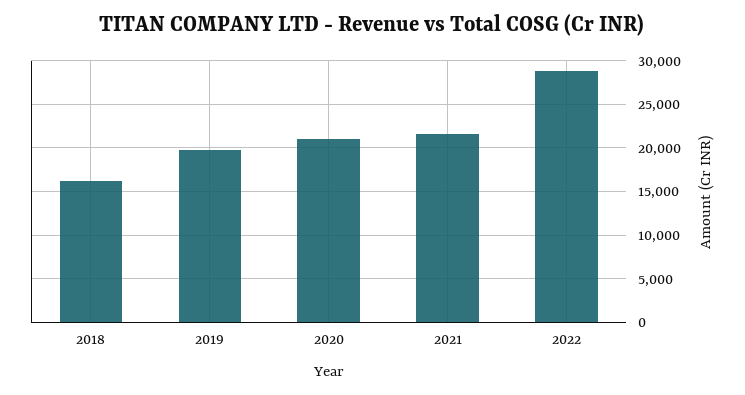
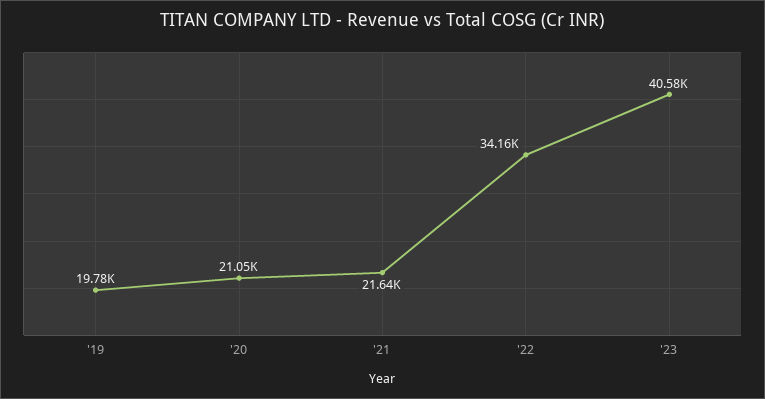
2018: 16000 -> none
2022: 29000 -> 34160
'23: none -> 40580

